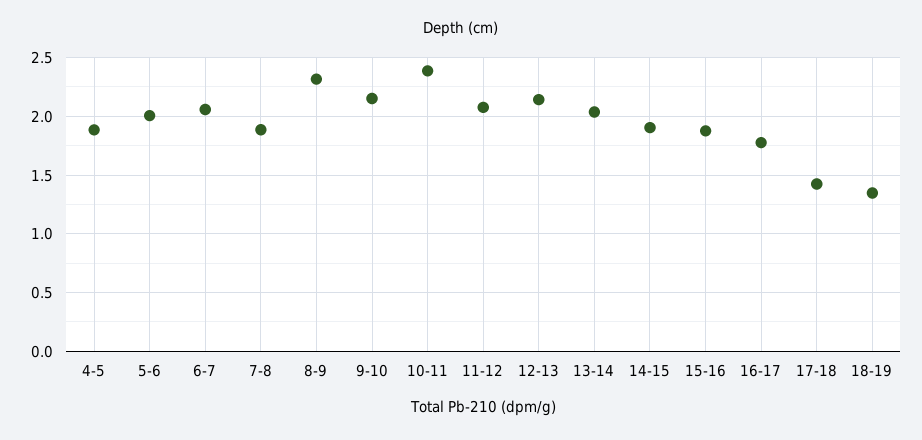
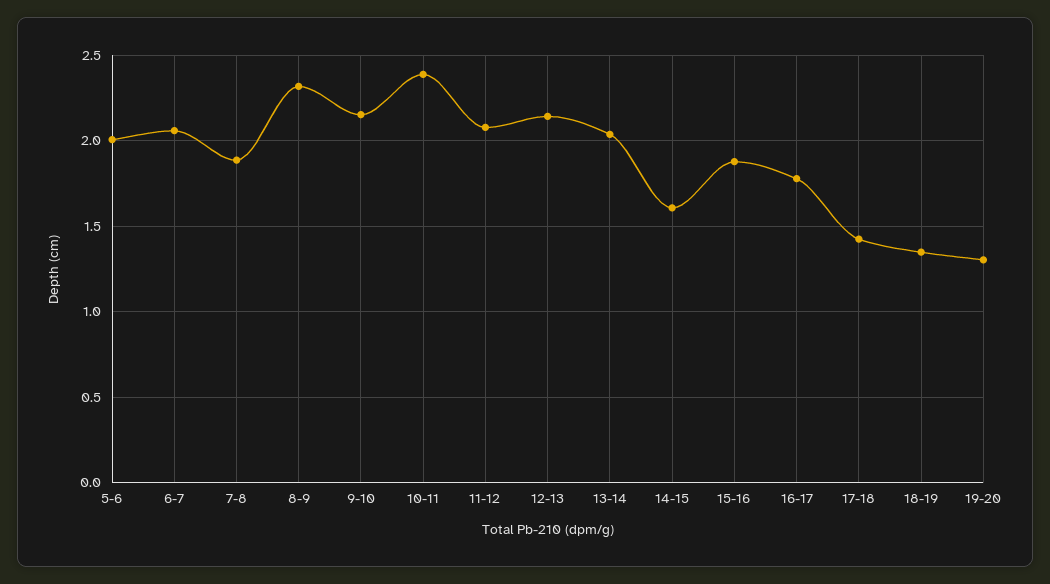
4-5: 1.9 -> none
14-15: 1.9 -> 1.6
19-20: none -> 1.3

